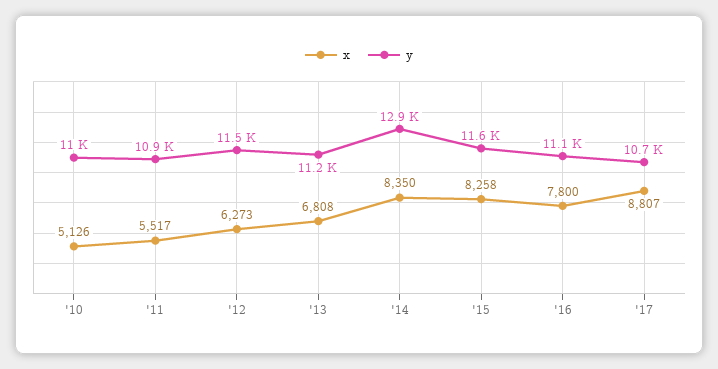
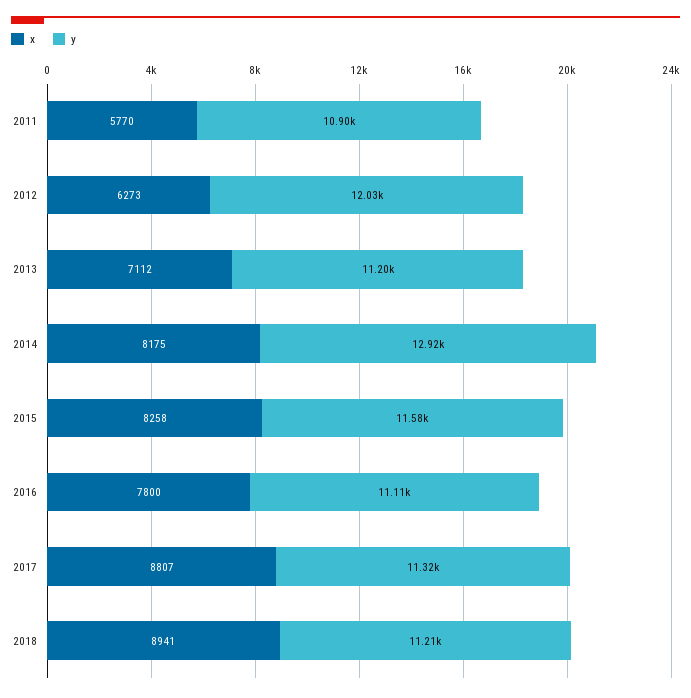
x, '10: 5126 -> none
y, '10: 11000 -> none
x, '11: 5517 -> 5770
y, '12: 11500 -> 12030
x, '13: 6808 -> 7112
x, '14: 8350 -> 8175
y, '17: 10700 -> 11320
x, 2018: none -> 8941
y, 2018: none -> 11210

